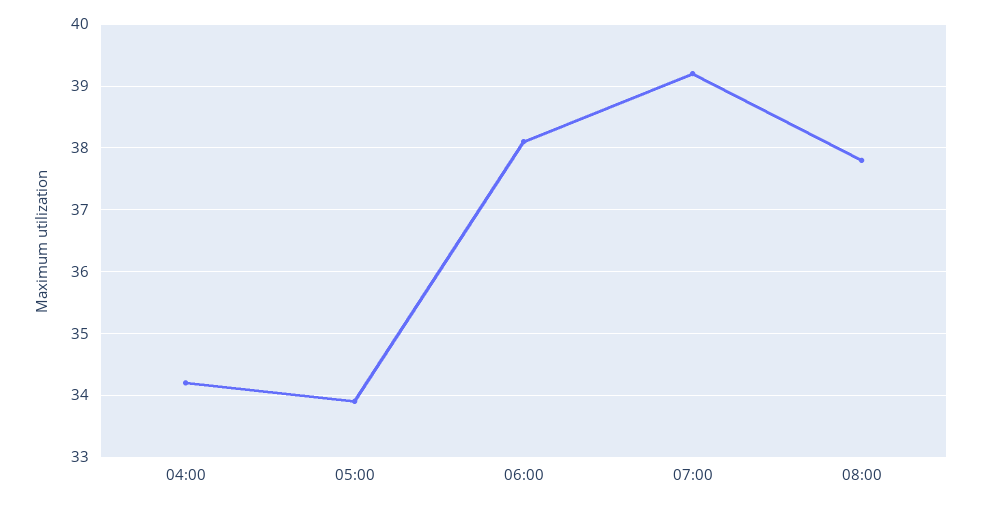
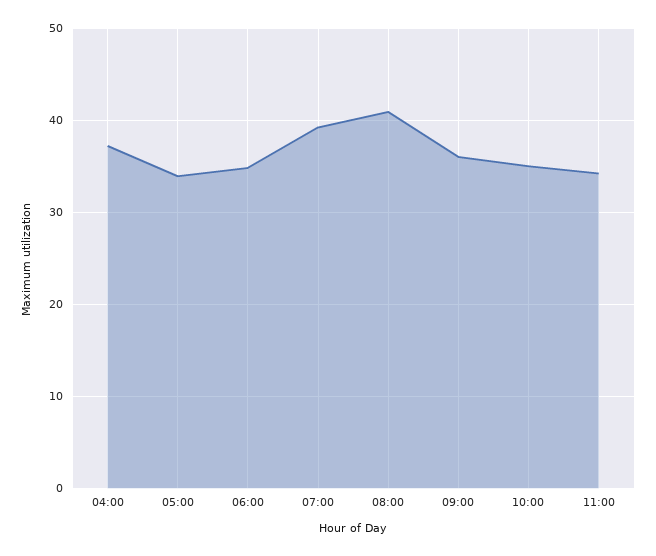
04:00: 34.2 -> 37
06:00: 38.1 -> 35
08:00: 37.8 -> 41
09:00: none -> 36
10:00: none -> 35
11:00: none -> 34

